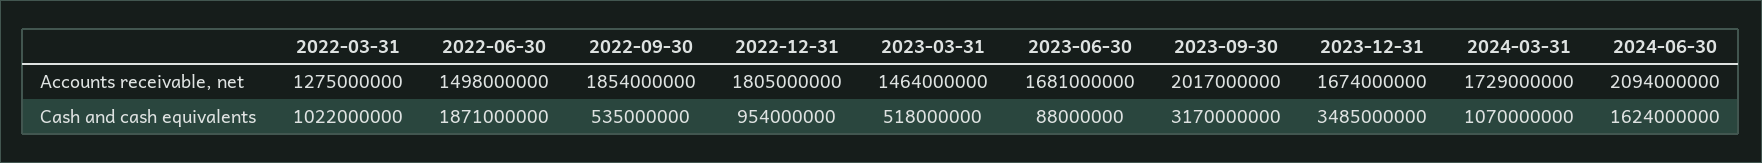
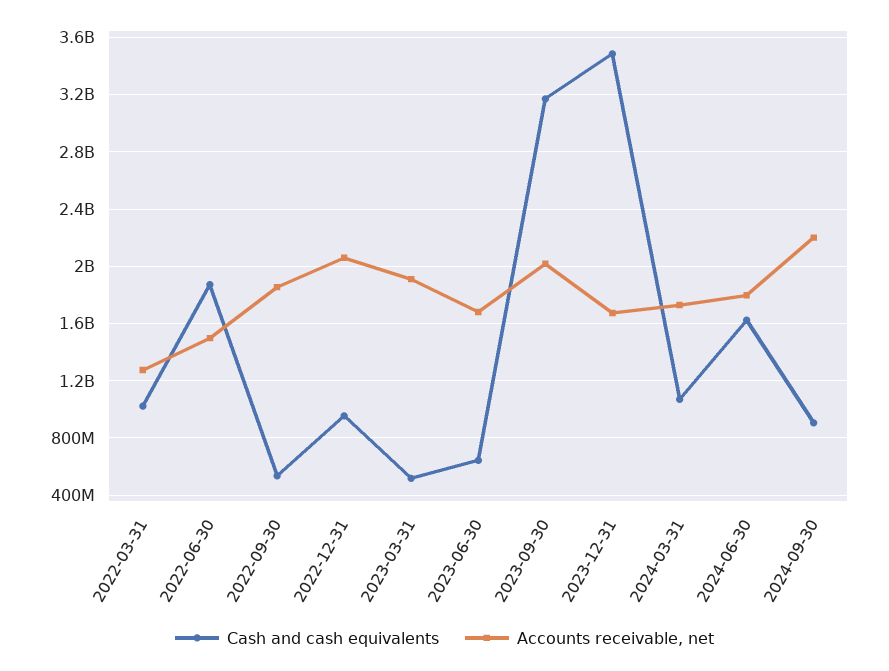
Accounts receivable, net, 2022-12-31: 1805000000 -> 2050000000
Accounts receivable, net, 2023-03-31: 1464000000 -> 1900000000
Accounts receivable, net, 2024-06-30: 2094000000 -> 1800000000
Cash and cash equivalents, 2023-06-30: 88000000 -> 650000000
Cash and cash equivalents, 2024-09-30: none -> 900000000
Accounts receivable, net, 2024-09-30: none -> 2200000000

